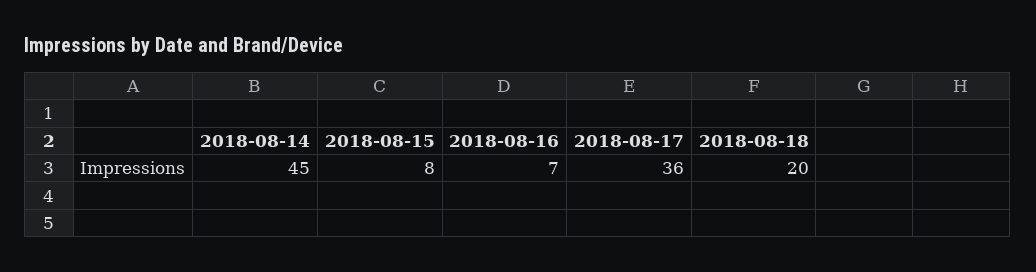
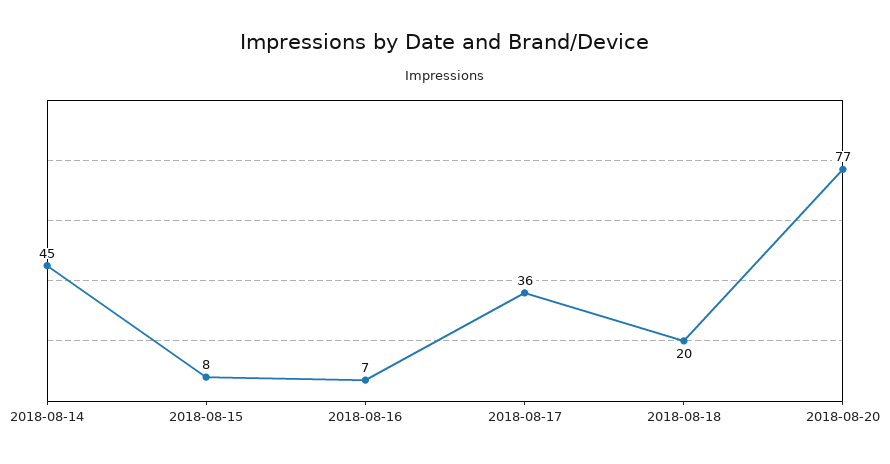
2018-08-20: none -> 77

